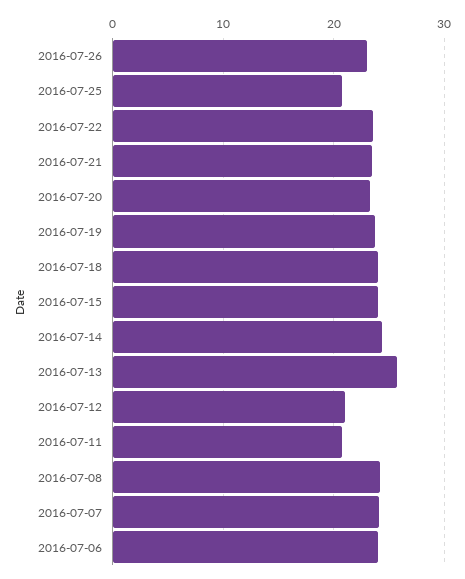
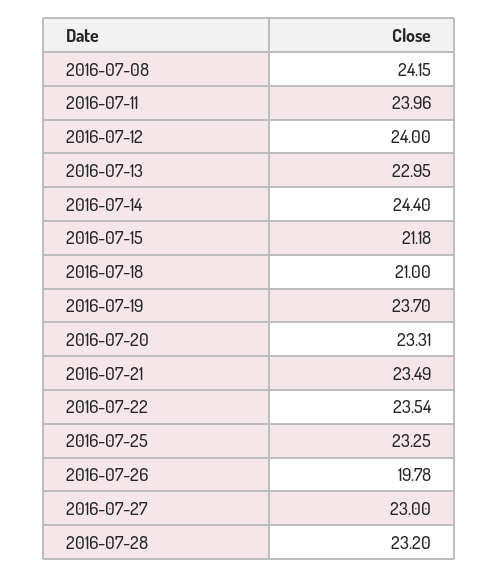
2016-07-26: 23 -> 19.78
2016-07-25: 21 -> 23.25
2016-07-18: 24 -> 21
2016-07-15: 24 -> 21.18
2016-07-13: 26 -> 22.95
2016-07-12: 21 -> 24
2016-07-11: 21 -> 23.96
2016-07-07: 24 -> none
2016-07-06: 24 -> none
2016-07-27: none -> 23
2016-07-28: none -> 23.2

